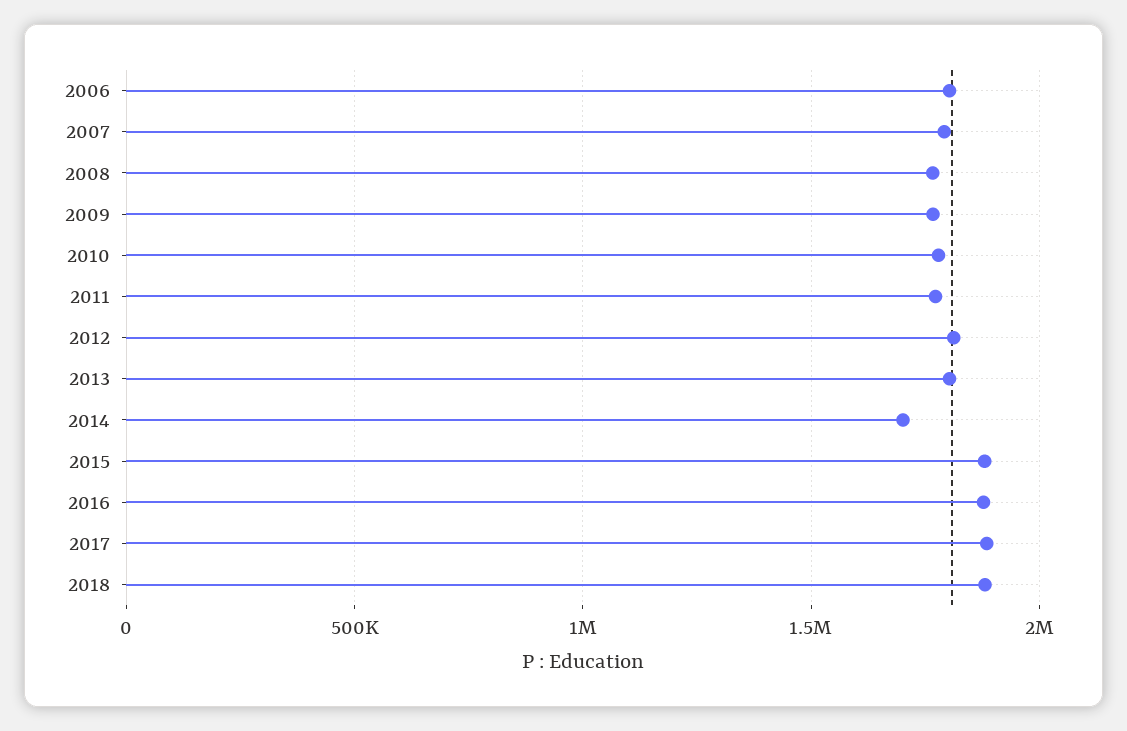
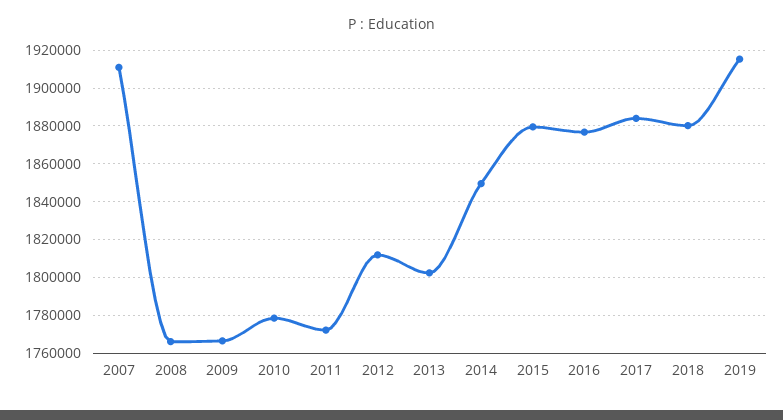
2006: 1800000 -> none
2007: 1800000 -> 1910000
2014: 1700000 -> 1850000
2019: none -> 1915000

